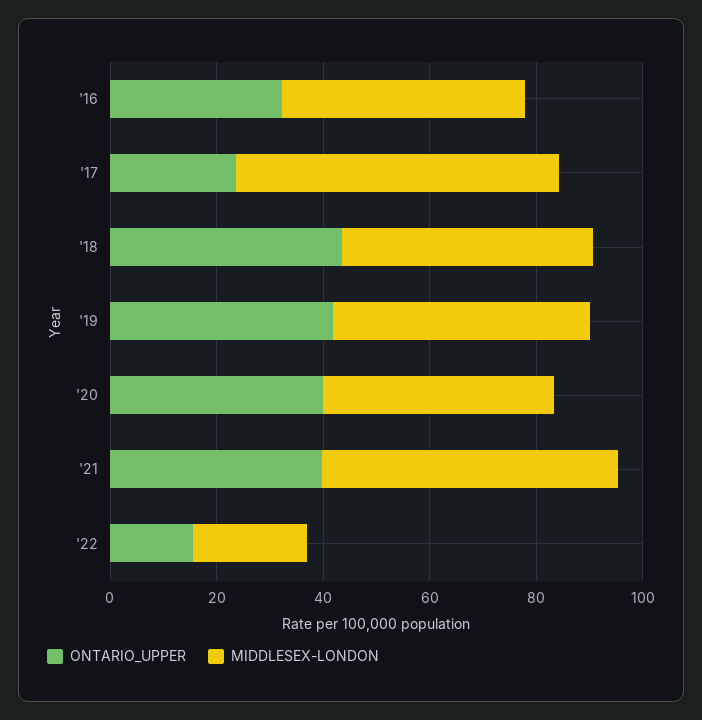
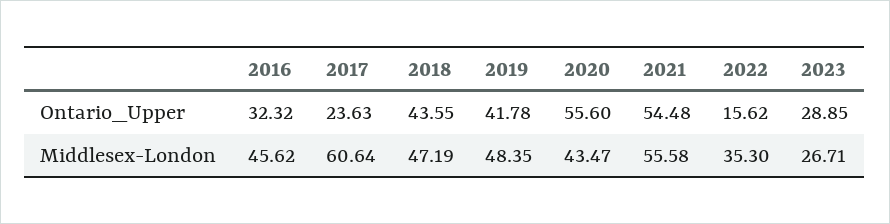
ONTARIO_UPPER, '20: 40 -> 55.6
ONTARIO_UPPER, '21: 40 -> 54.48
MIDDLESEX-LONDON, '22: 20 -> 35.3
ONTARIO_UPPER, 2023: none -> 28.85
MIDDLESEX-LONDON, 2023: none -> 26.71

